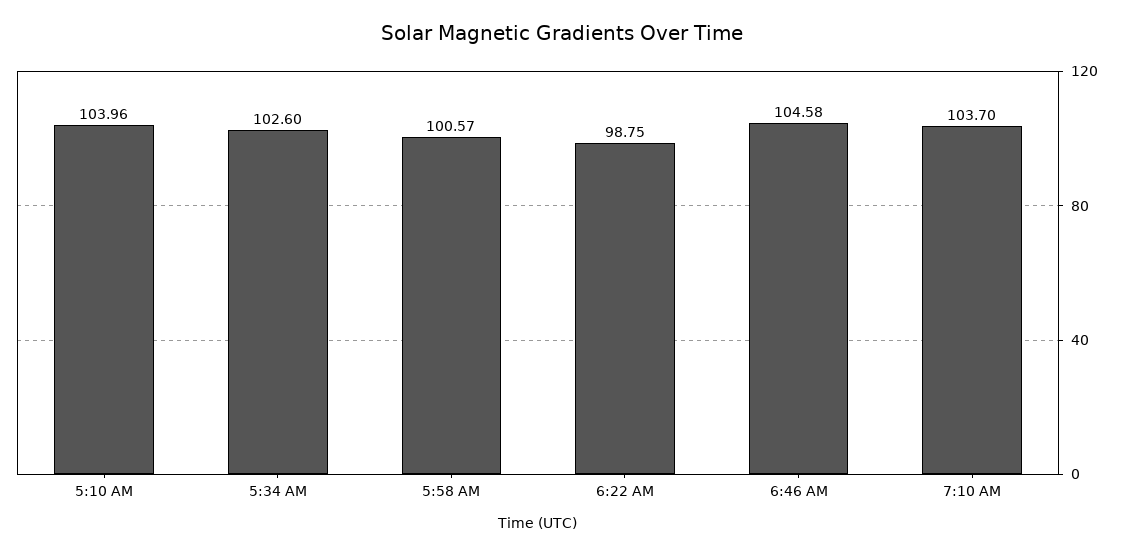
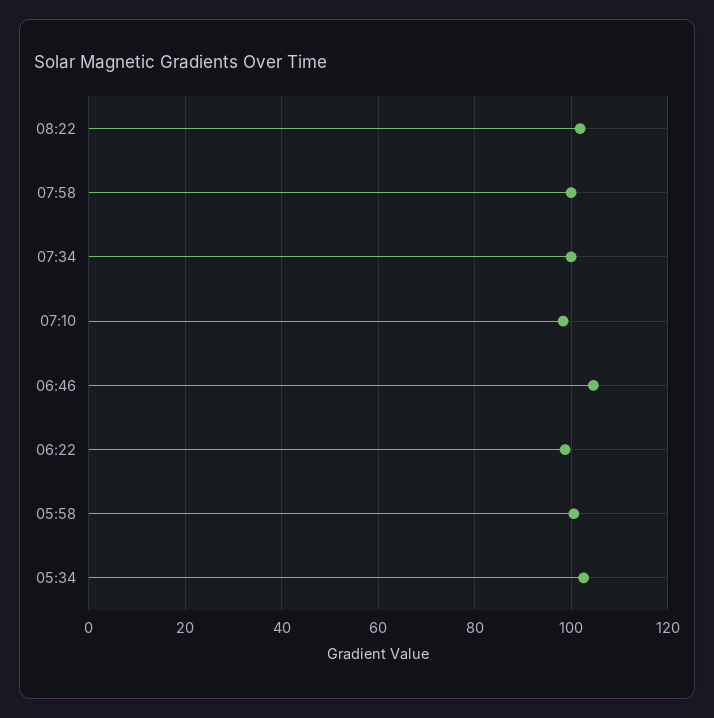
5:10 AM: 103.96 -> none
7:10 AM: 103.7 -> 98
08:22: none -> 102
07:58: none -> 100
07:34: none -> 100

